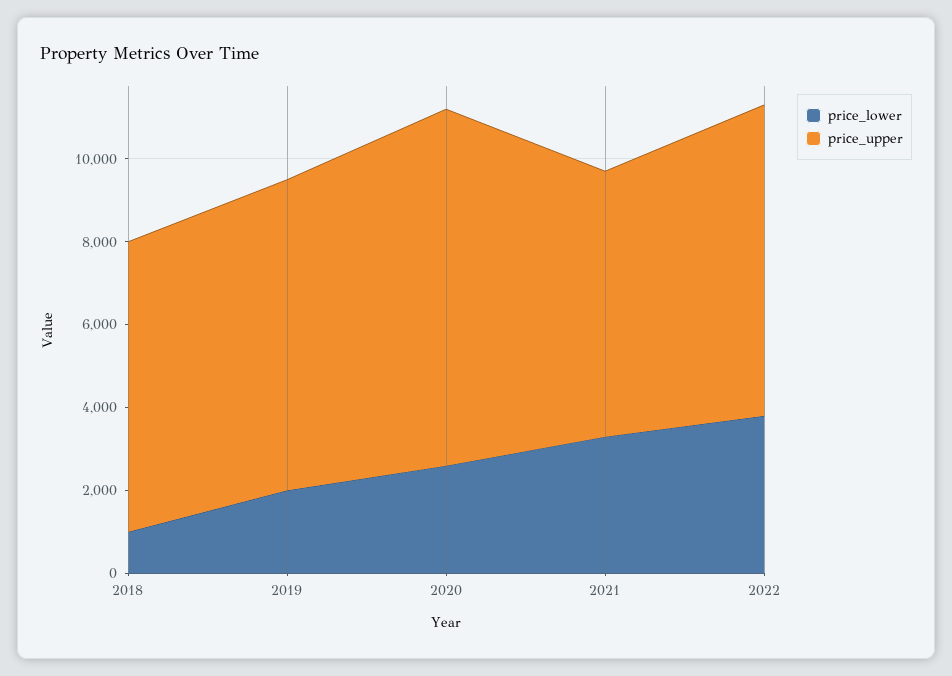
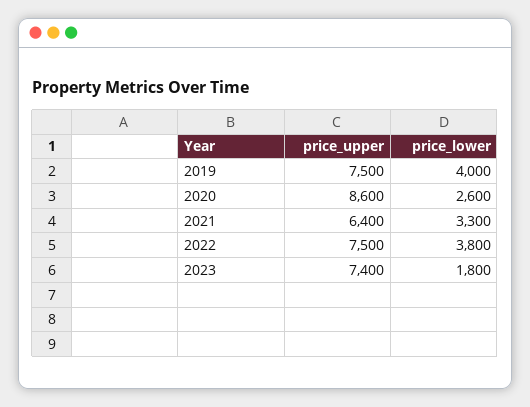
price_lower, 2018: 1000 -> none
price_upper, 2018: 7000 -> none
price_lower, 2019: 2000 -> 4000
price_upper, 2023: none -> 7400
price_lower, 2023: none -> 1800

